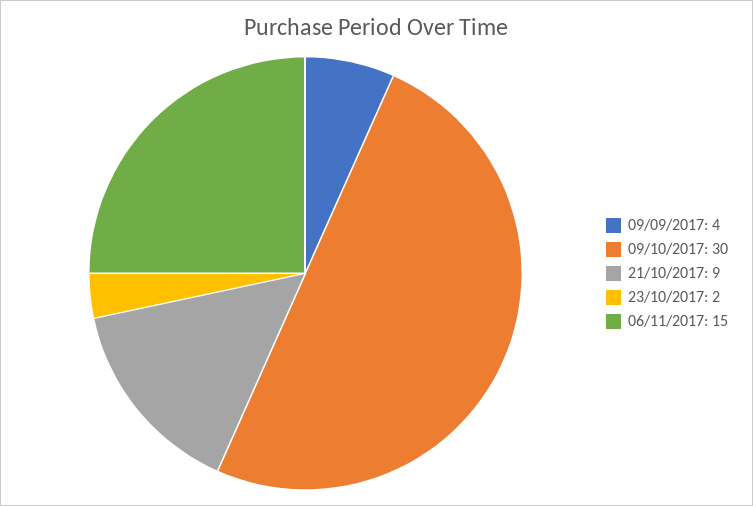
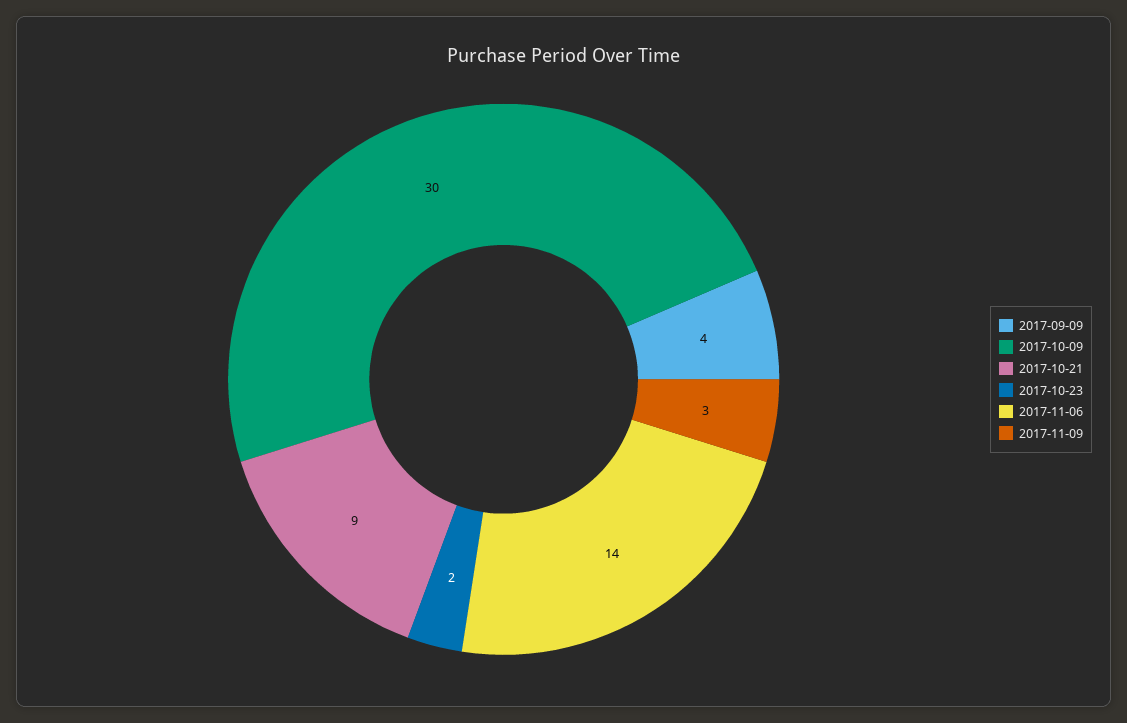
06/11/2017: 15 -> 14
2017-11-09: none -> 3

